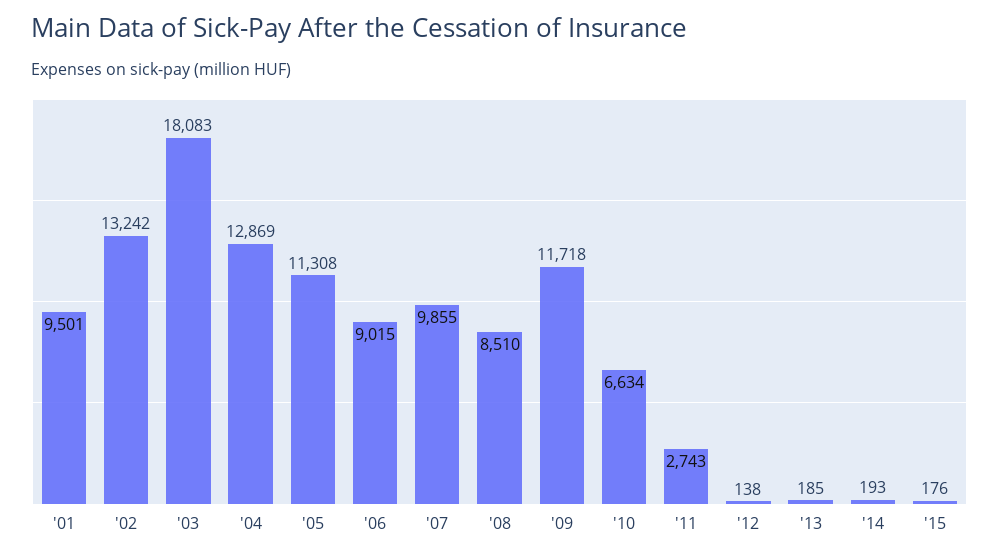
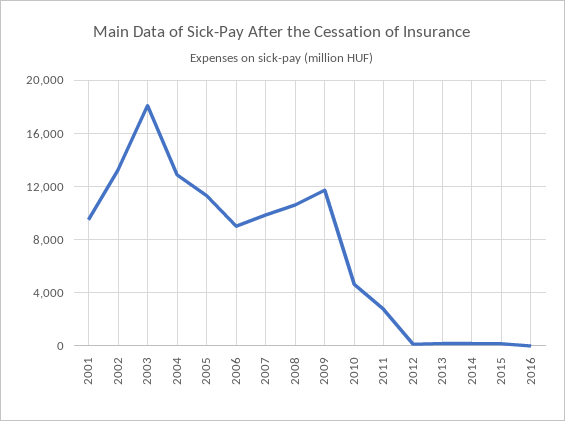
'08: 8510 -> 10500
'10: 6634 -> 4500
2016: none -> 0

